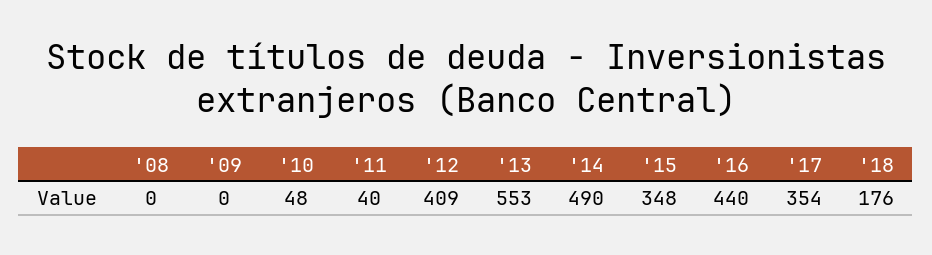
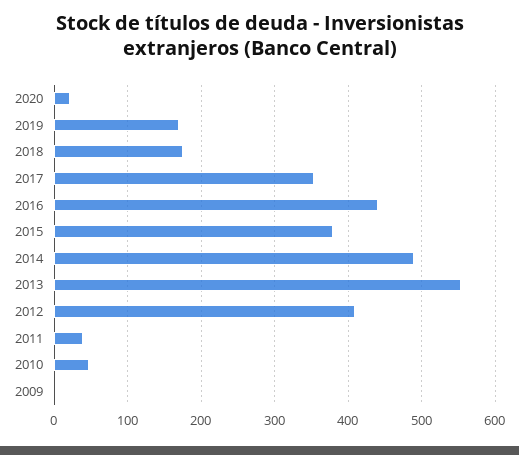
'08: 0 -> none
'15: 348 -> 380
2020: none -> 20
2019: none -> 170

